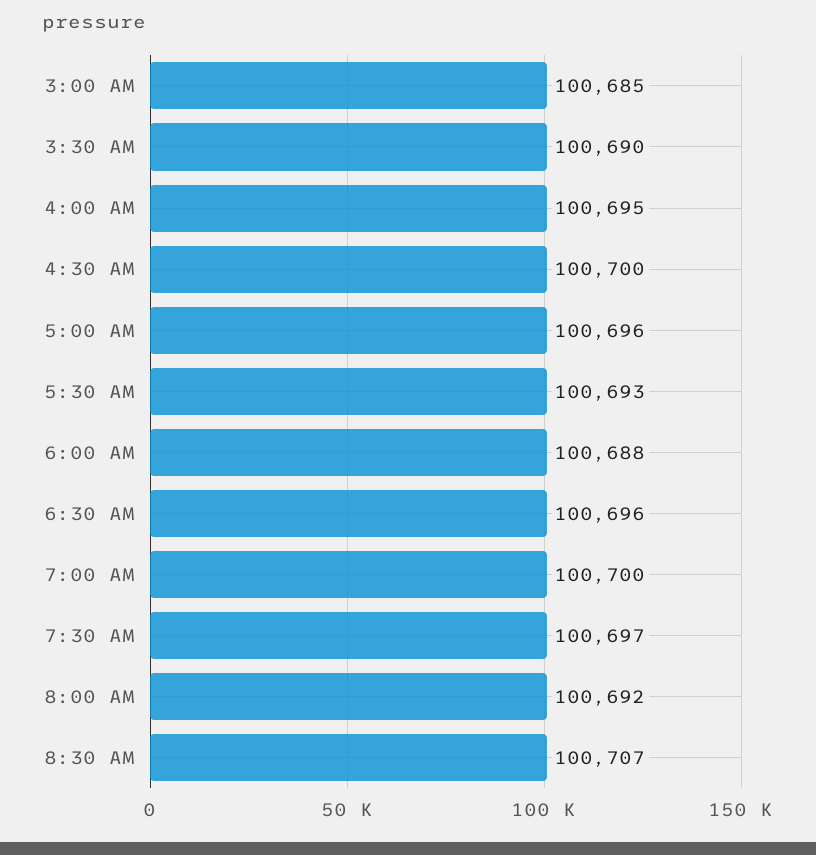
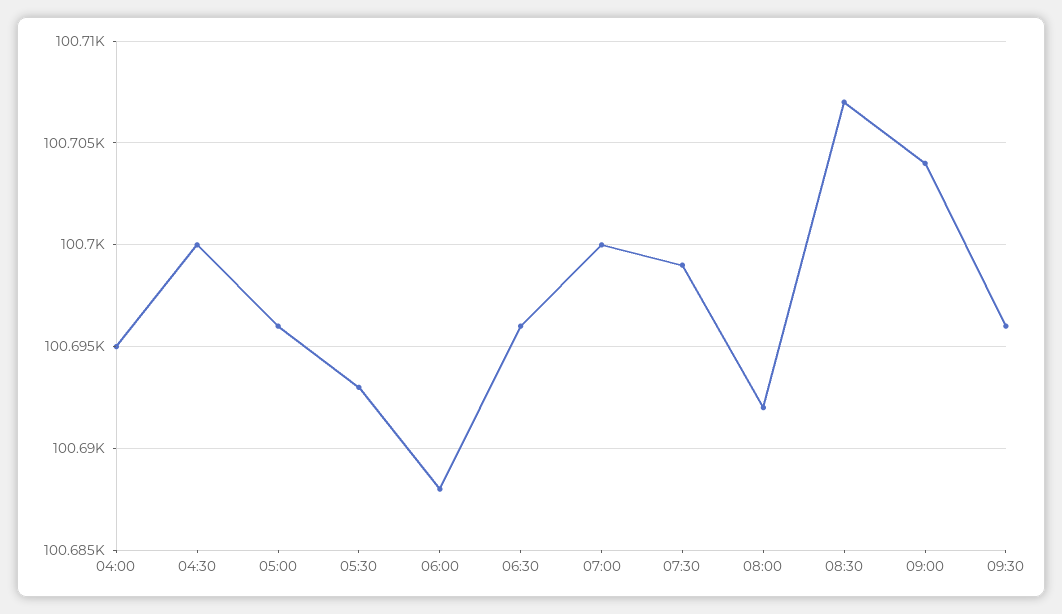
3:00 AM: 100685 -> none
3:30 AM: 100690 -> none
7:30 AM: 100697 -> 100699
09:00: none -> 100704
09:30: none -> 100696

